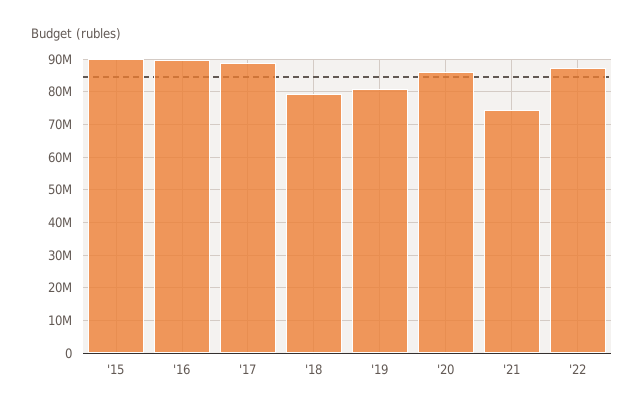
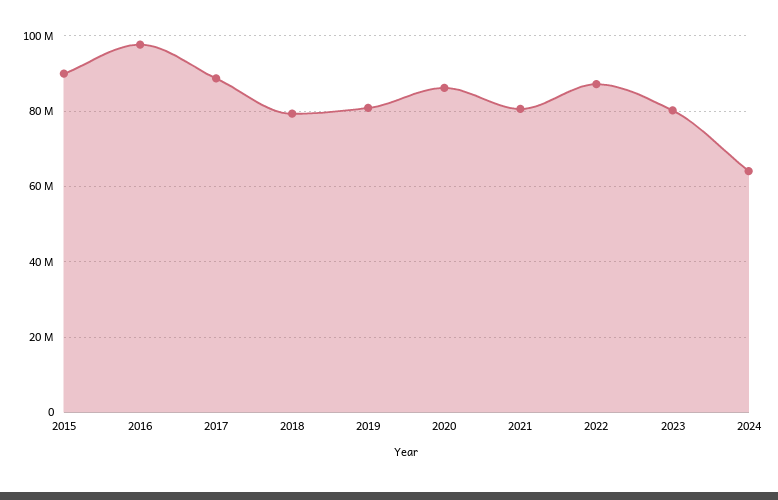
'16: 90000000 -> 98000000
'21: 74000000 -> 80000000
2023: none -> 80000000
2024: none -> 64000000

